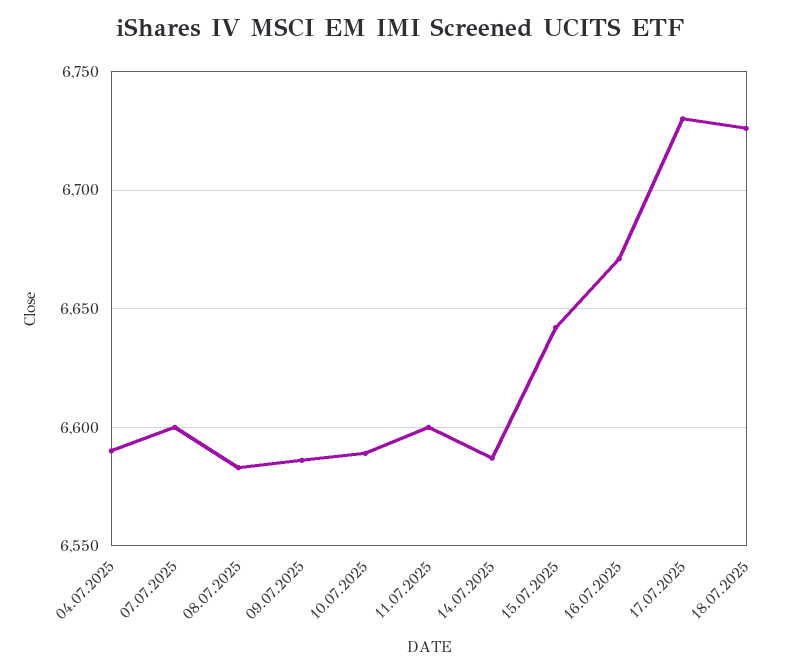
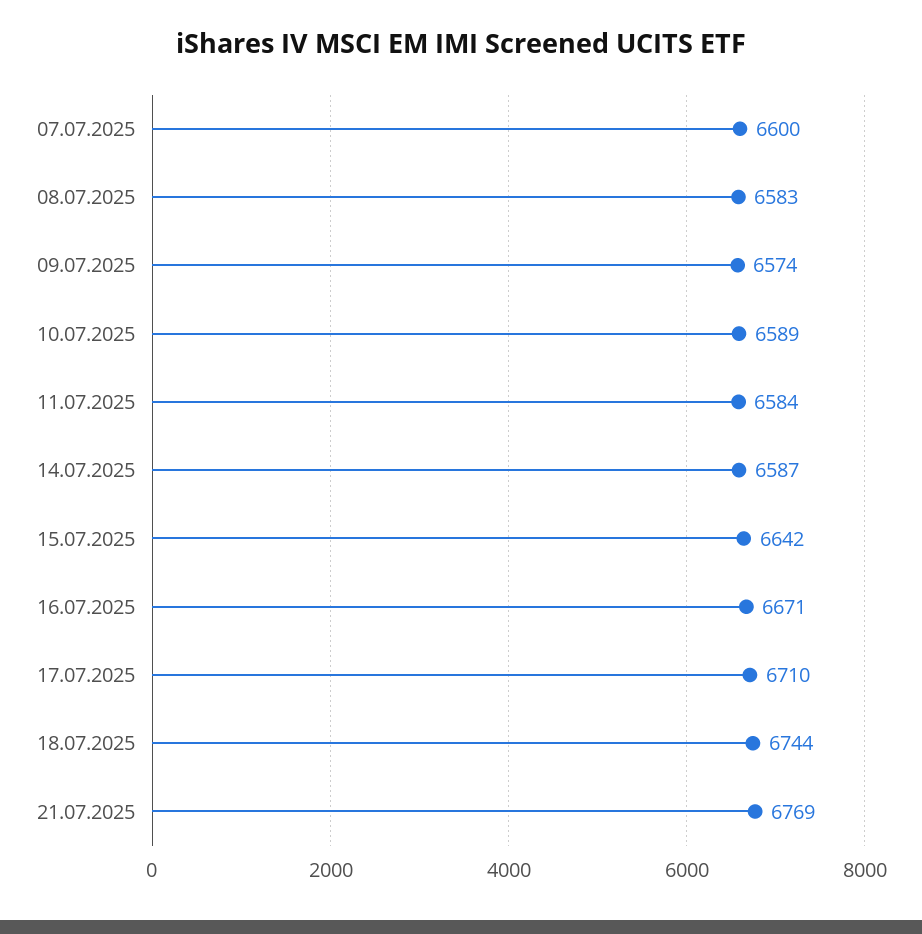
04.07.2025: 6590 -> none
09.07.2025: 6585 -> 6574
11.07.2025: 6600 -> 6584
17.07.2025: 6730 -> 6710
18.07.2025: 6725 -> 6744
21.07.2025: none -> 6769

